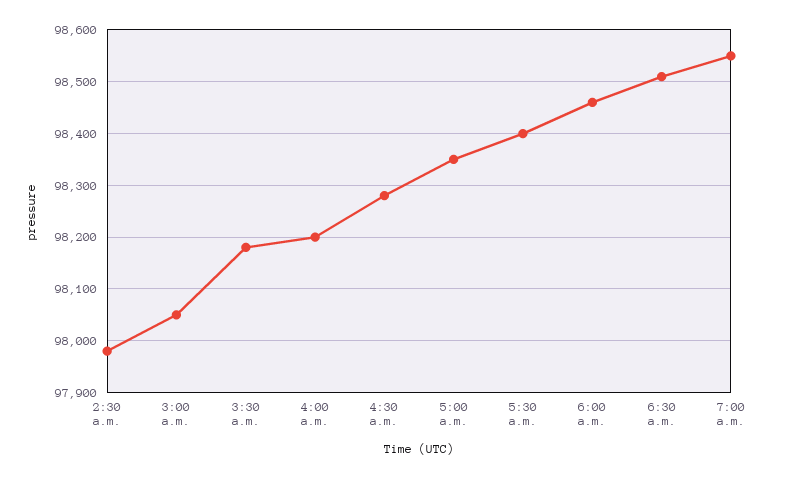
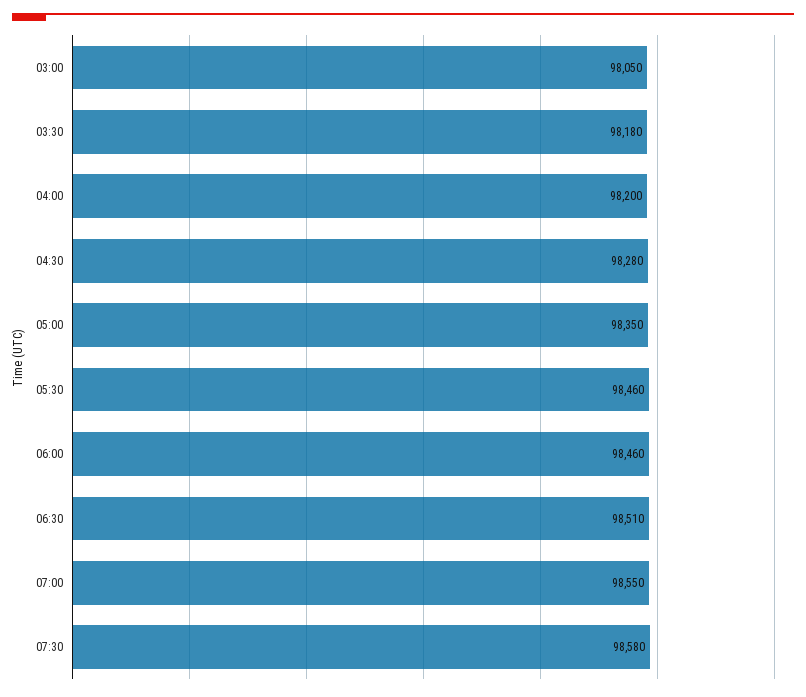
2:30 a.m.: 97980 -> none
5:30 a.m.: 98400 -> 98460
07:30: none -> 98580

